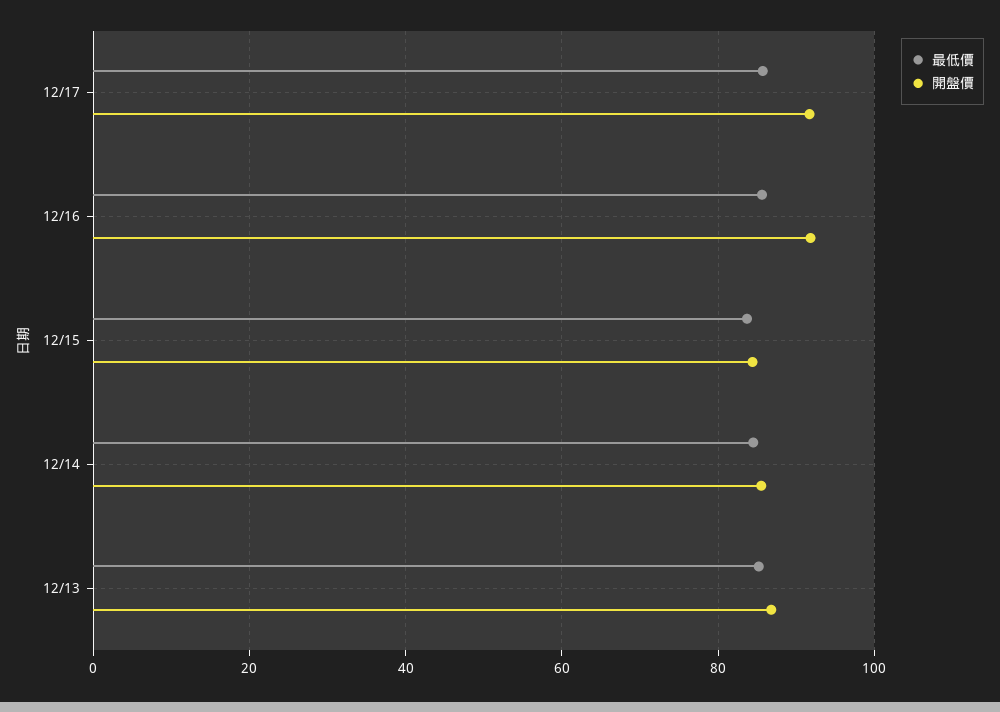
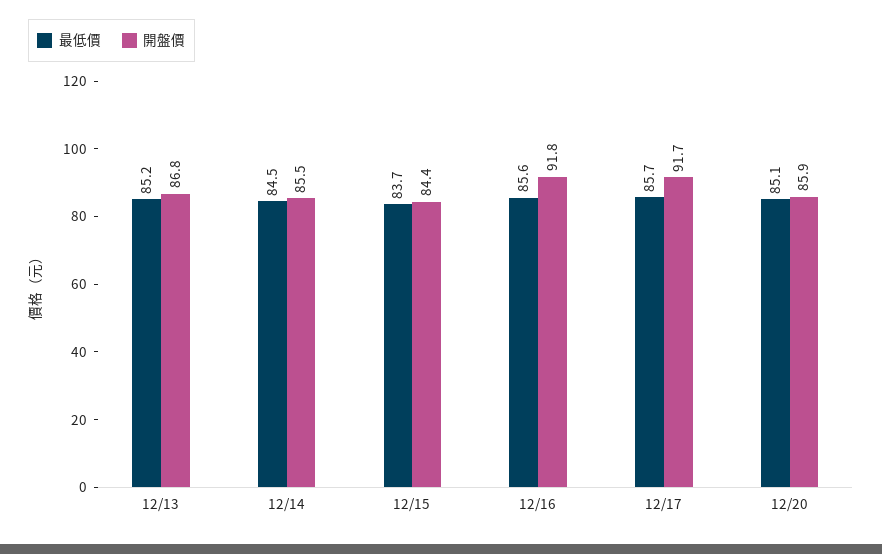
最低價, 12/20: none -> 85.1
開盤價, 12/20: none -> 85.9

